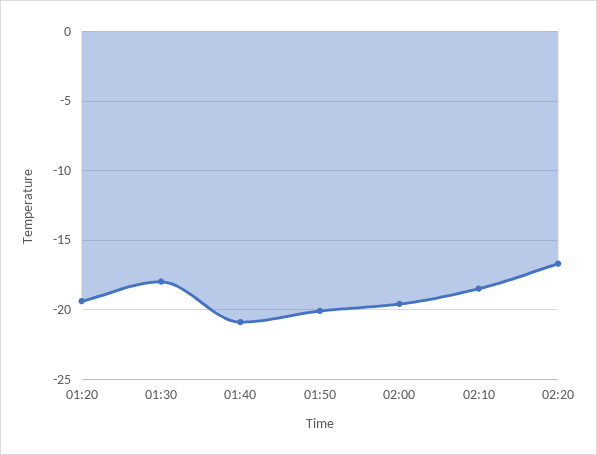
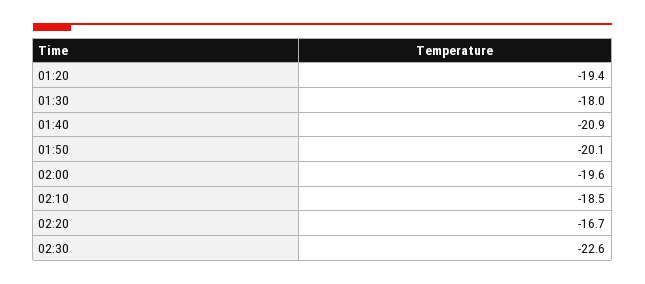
02:30: none -> -22.6

